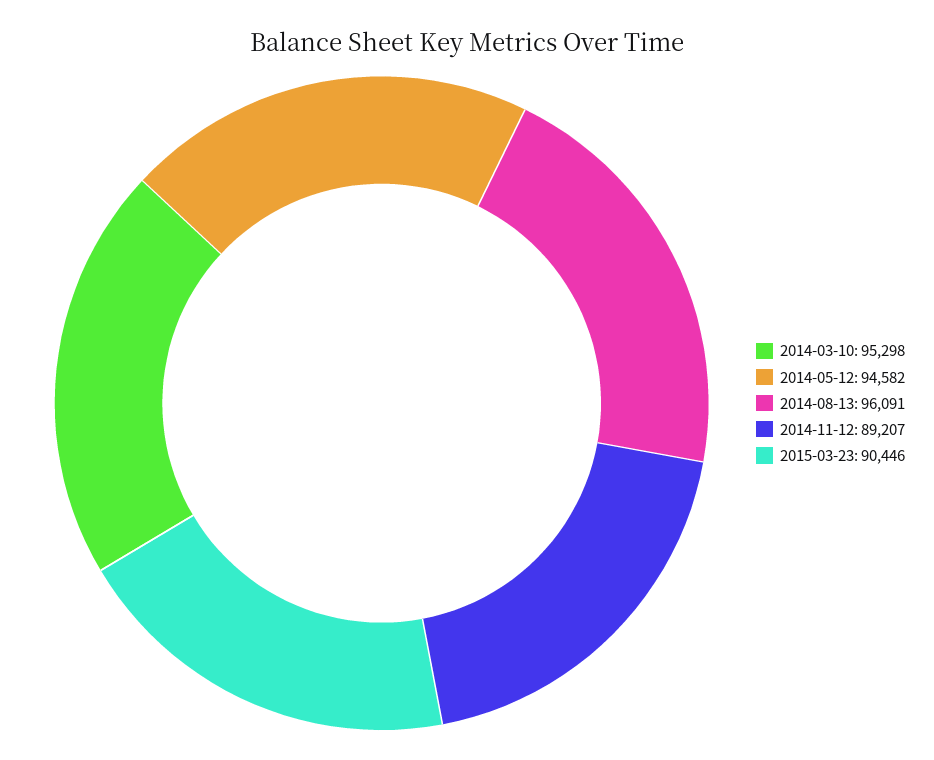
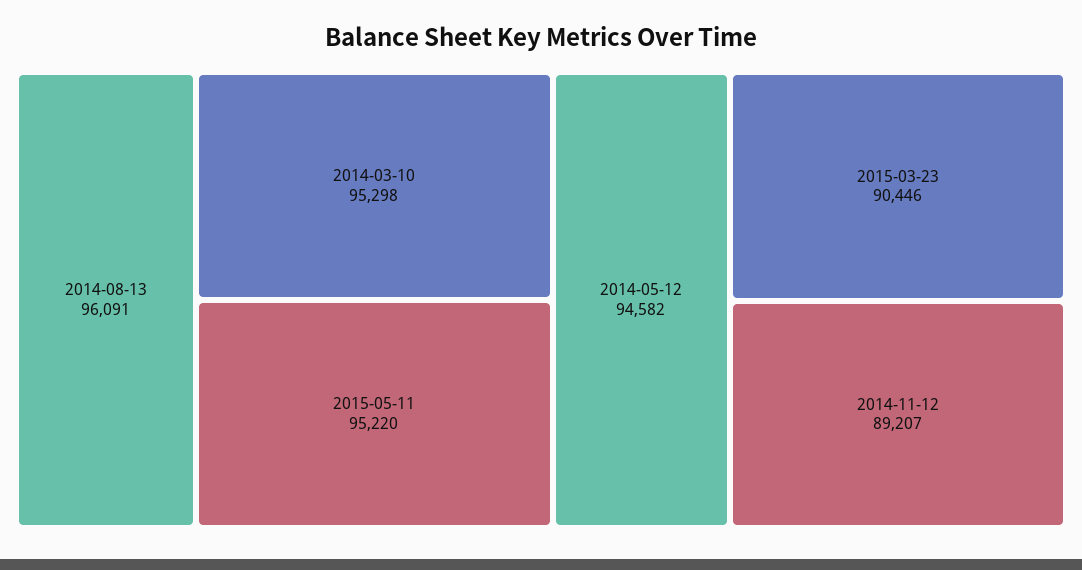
2015-05-11: none -> 95220

